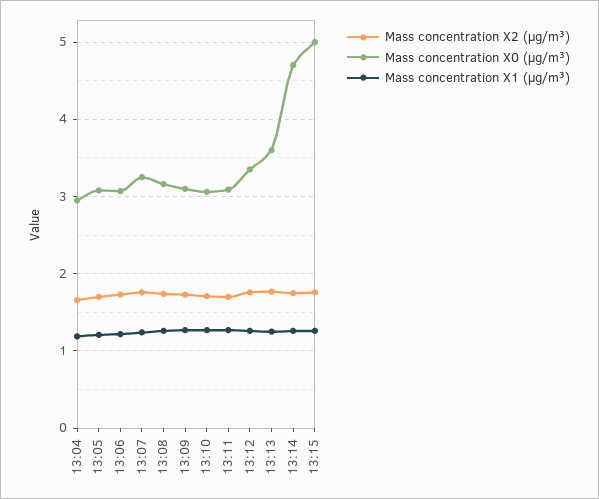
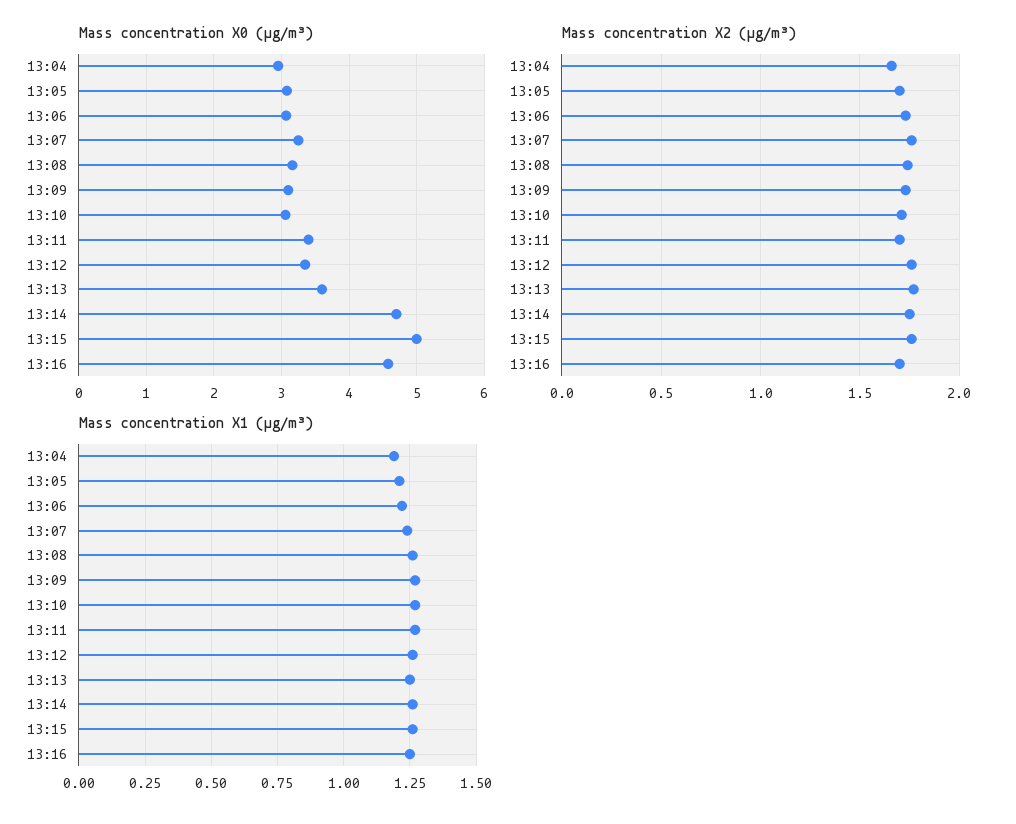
Mass concentration X0 (μg/m³), 13:11: 3.1 -> 3.4
Mass concentration X0 (μg/m³), 13:16: none -> 4.6
Mass concentration X2 (μg/m³), 13:16: none -> 1.7
Mass concentration X1 (μg/m³), 13:16: none -> 1.25

